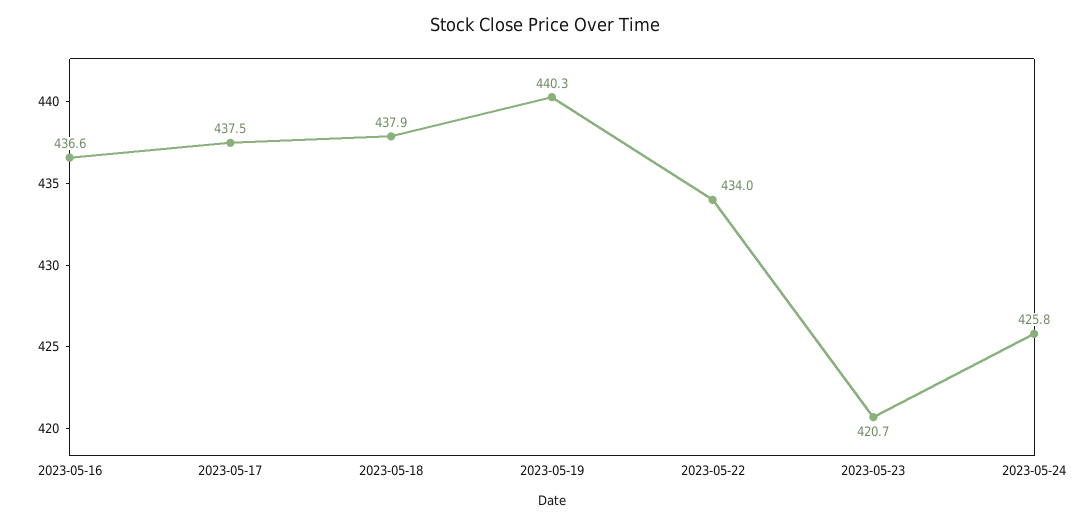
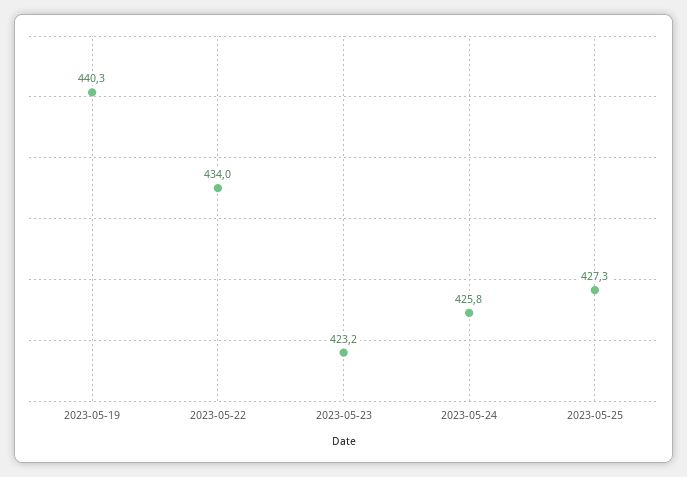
2023-05-16: 436.6 -> none
2023-05-17: 437.5 -> none
2023-05-18: 437.9 -> none
2023-05-23: 420.7 -> 423.2
2023-05-25: none -> 427.3

